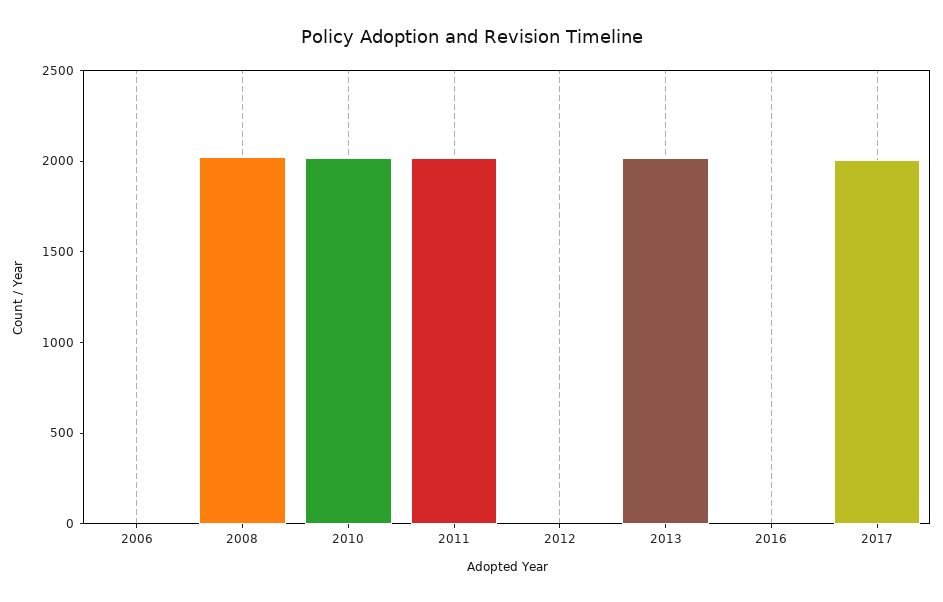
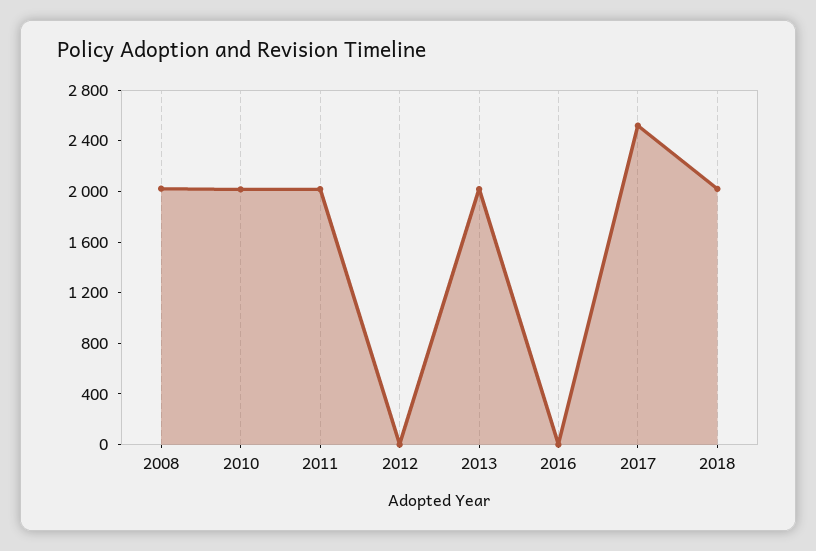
2006: 0 -> none
2017: 2000 -> 2500
2018: none -> 2000

